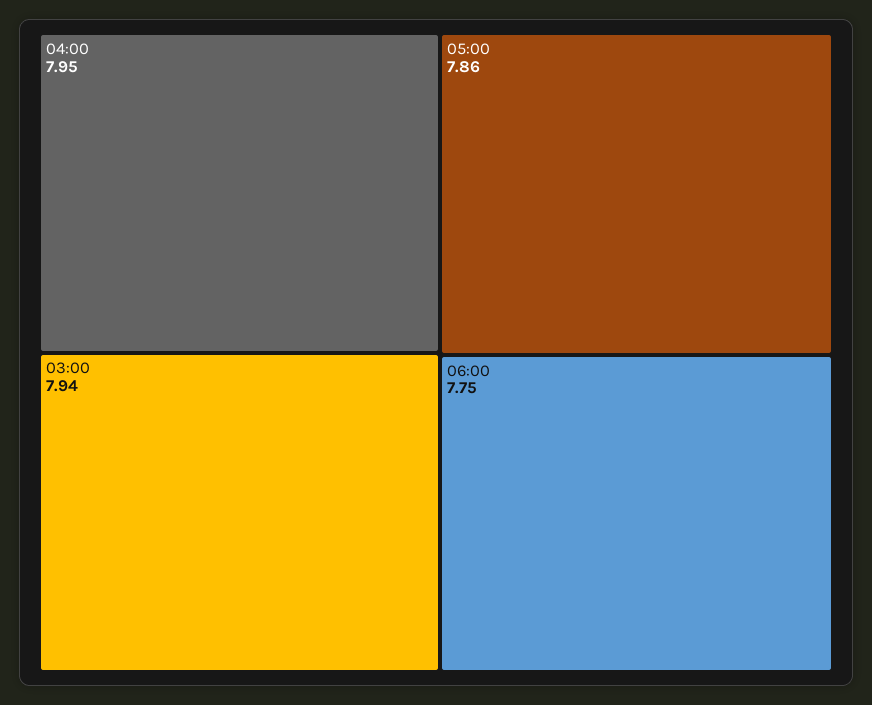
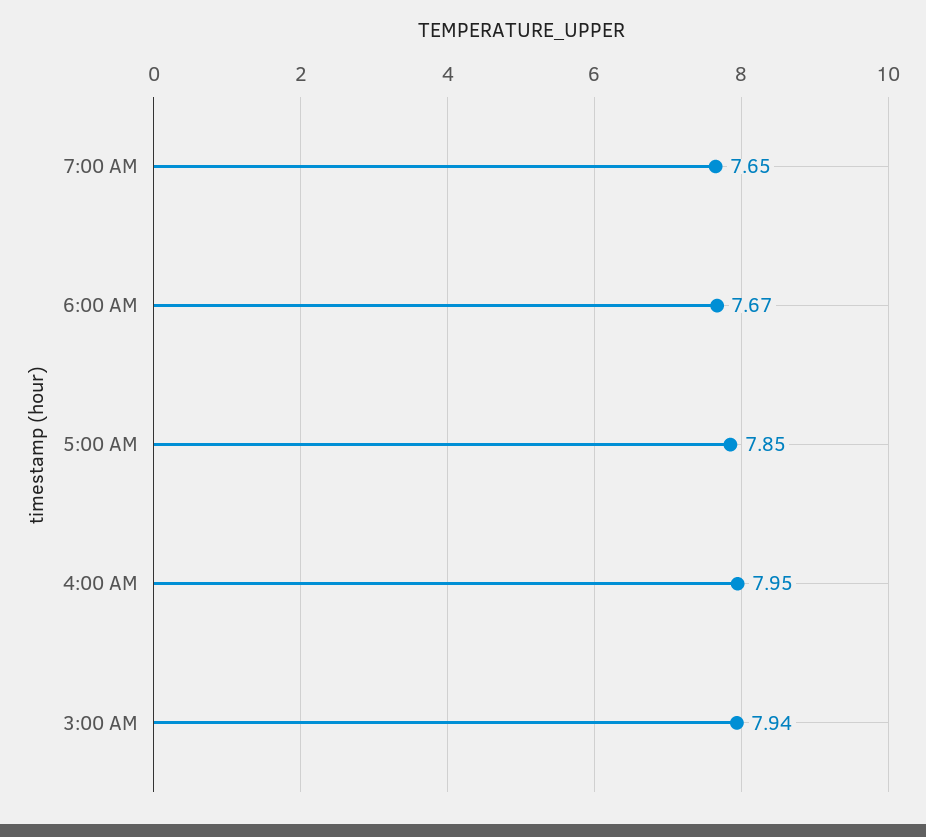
05:00: 7.86 -> 7.85
06:00: 7.75 -> 7.67
7:00 AM: none -> 7.65

